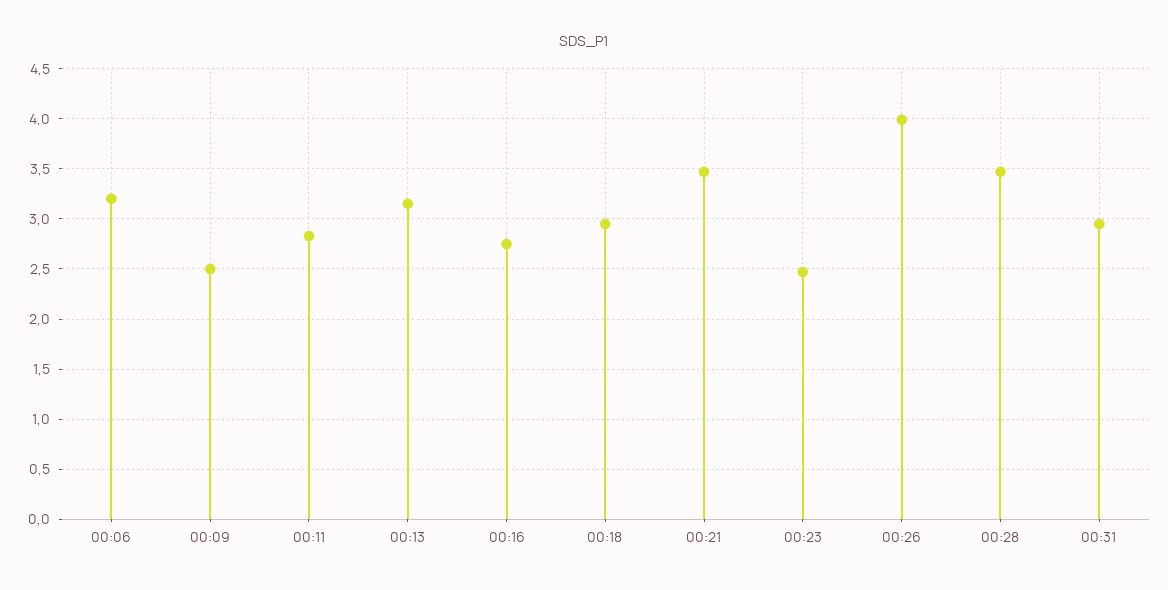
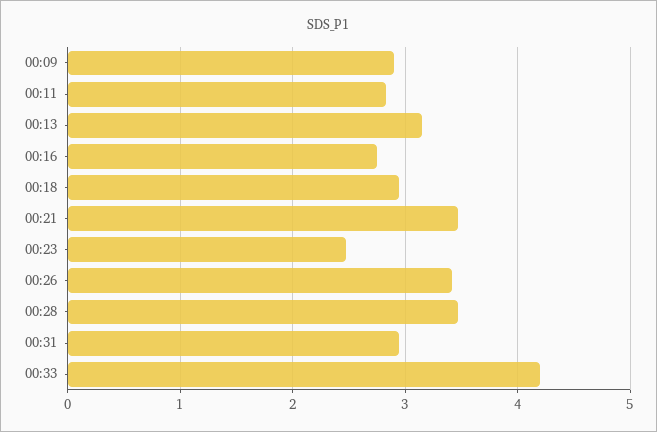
00:06: 3.2 -> none
00:09: 2.5 -> 2.9
00:26: 4 -> 3.4
00:33: none -> 4.2

